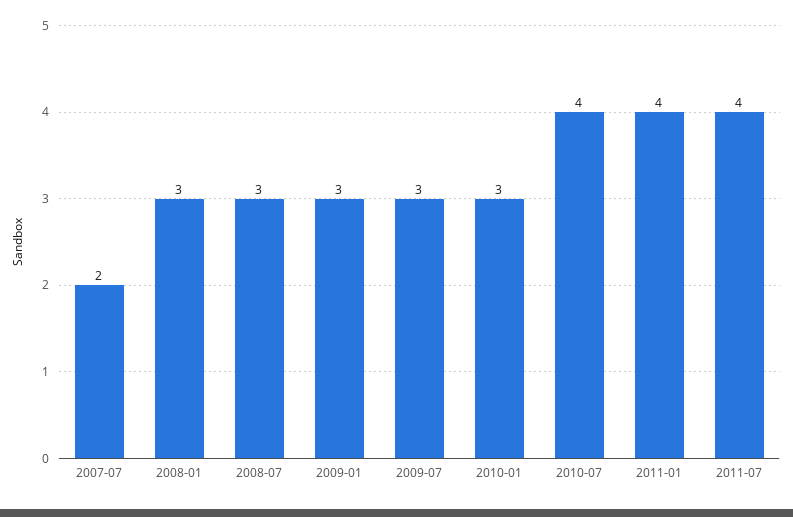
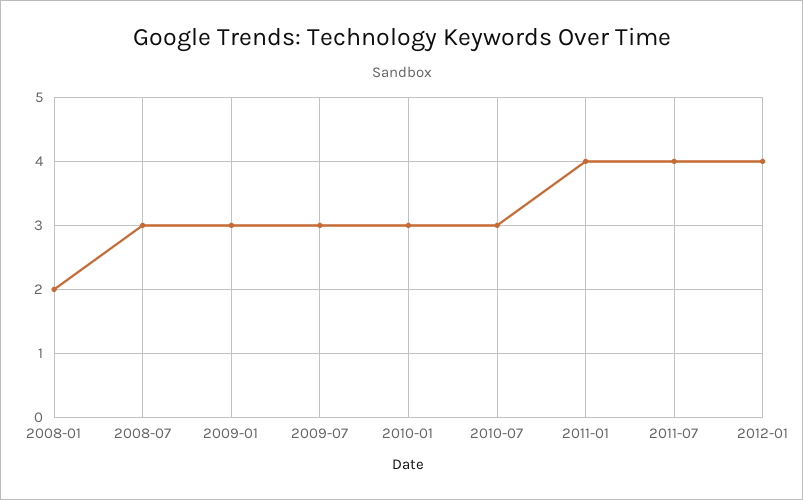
2007-07: 2 -> none
2008-01: 3 -> 2
2010-07: 4 -> 3
2012-01: none -> 4

